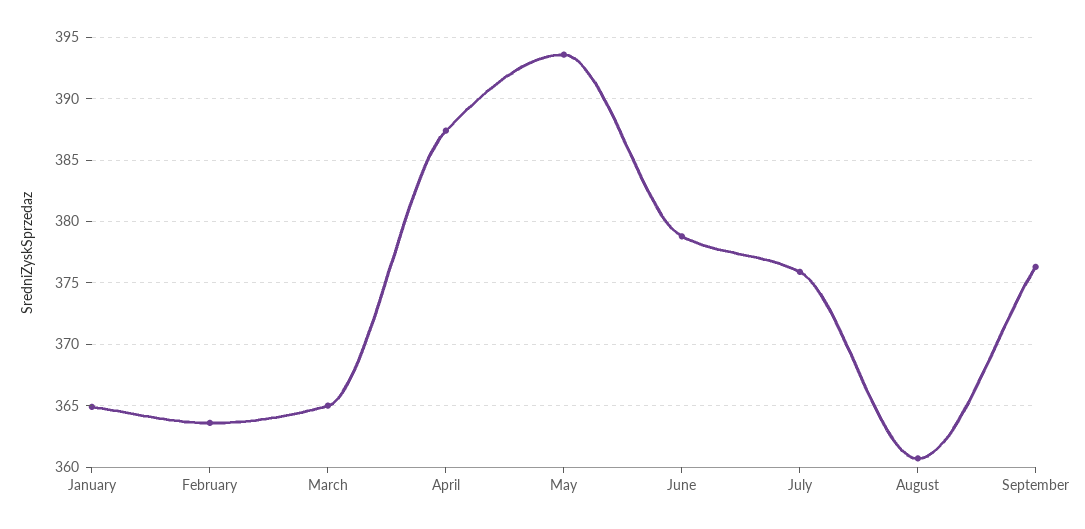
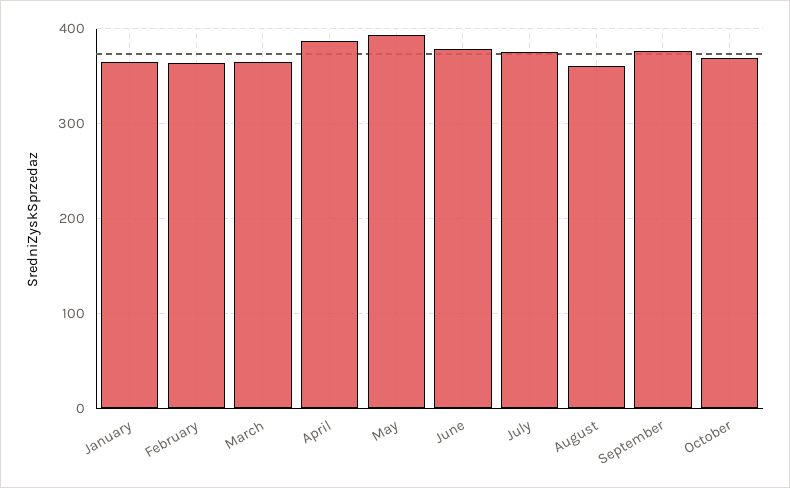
October: none -> 370

